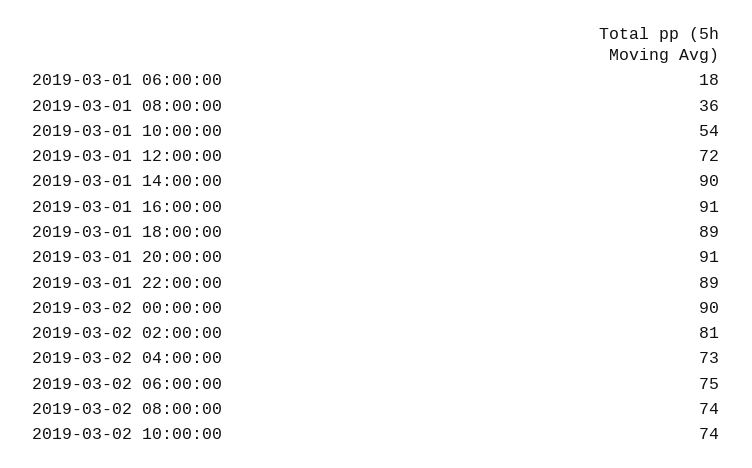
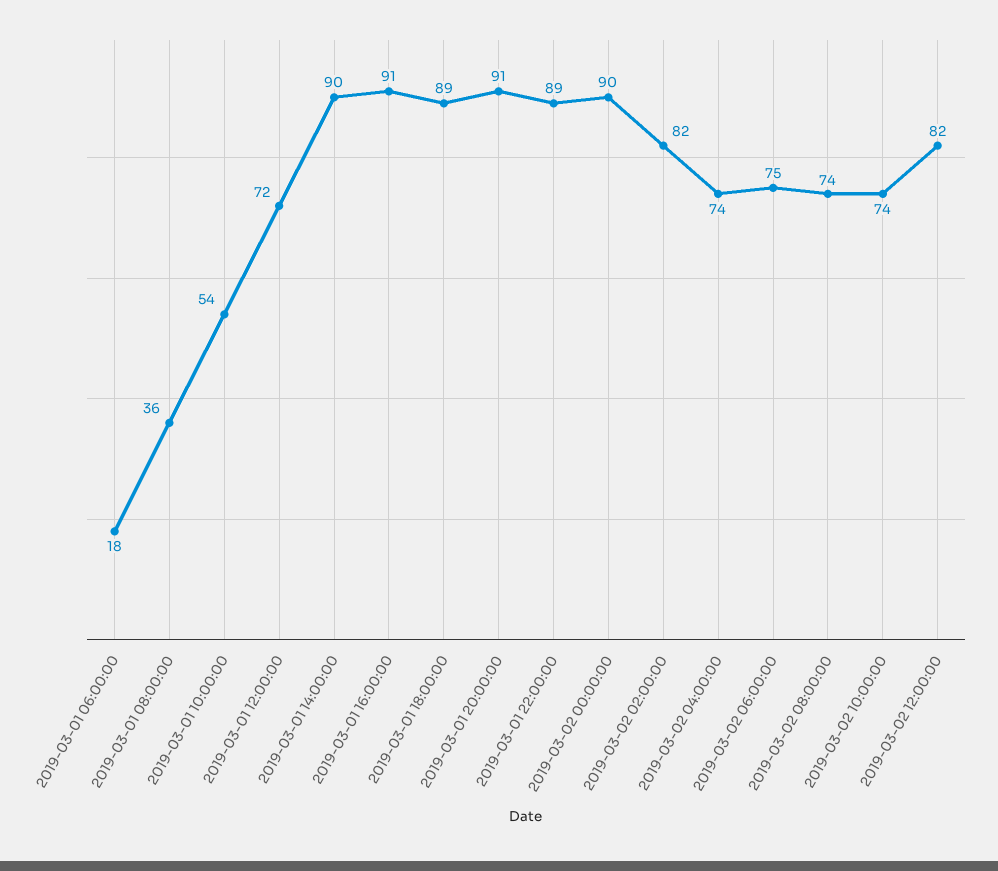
2019-03-02 02:00:00: 81 -> 82
2019-03-02 04:00:00: 73 -> 74
2019-03-02 12:00:00: none -> 82

